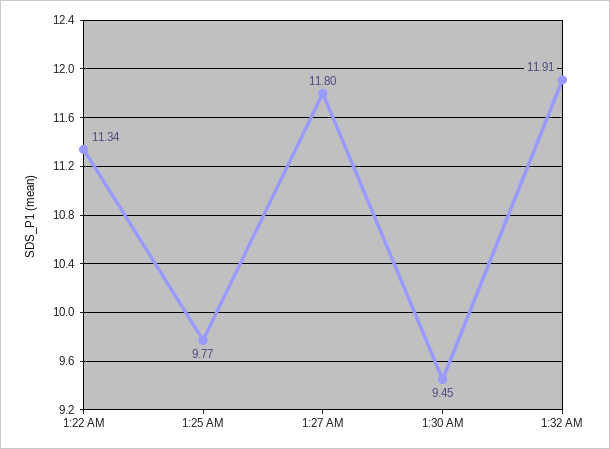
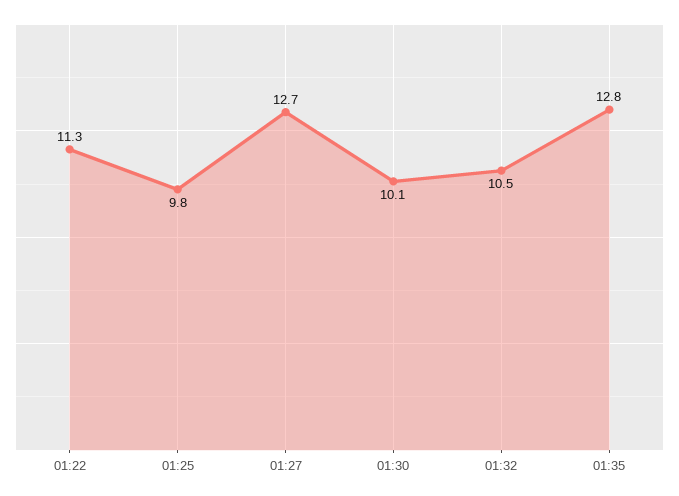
1:27 AM: 11.8 -> 12.7
1:30 AM: 9.45 -> 10.1
1:32 AM: 11.91 -> 10.5
01:35: none -> 12.8

